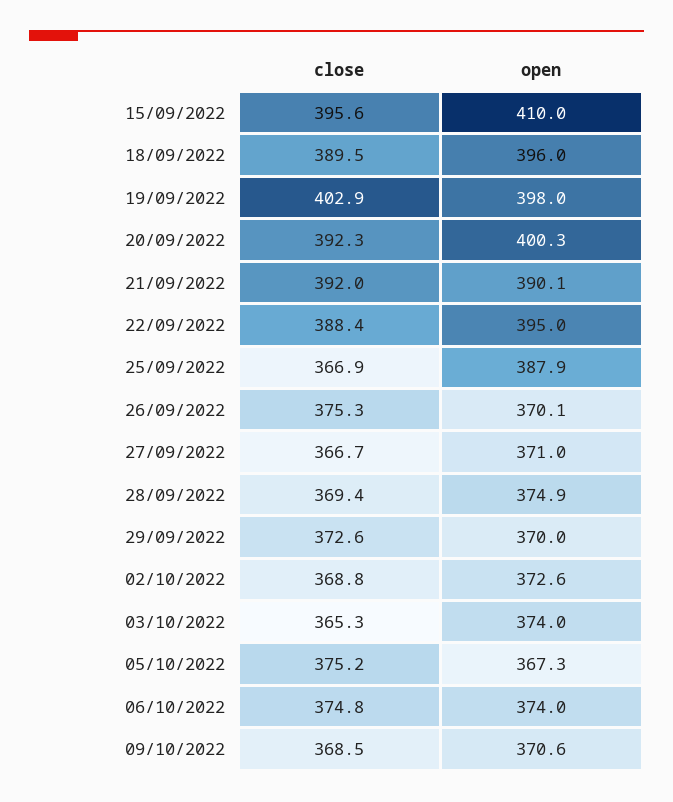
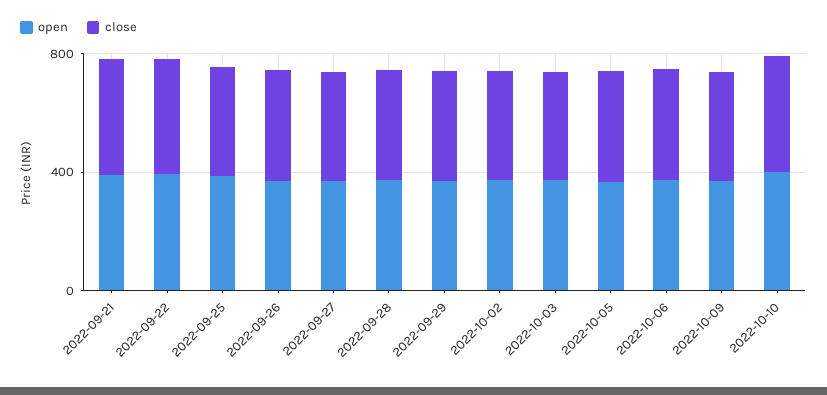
close, 15/09/2022: 395.6 -> none
open, 15/09/2022: 410 -> none
close, 18/09/2022: 389.5 -> none
open, 18/09/2022: 396 -> none
close, 19/09/2022: 402.9 -> none
open, 19/09/2022: 398 -> none
close, 20/09/2022: 392.3 -> none
open, 20/09/2022: 400.3 -> none
open, 2022-10-10: none -> 400
close, 2022-10-10: none -> 400

